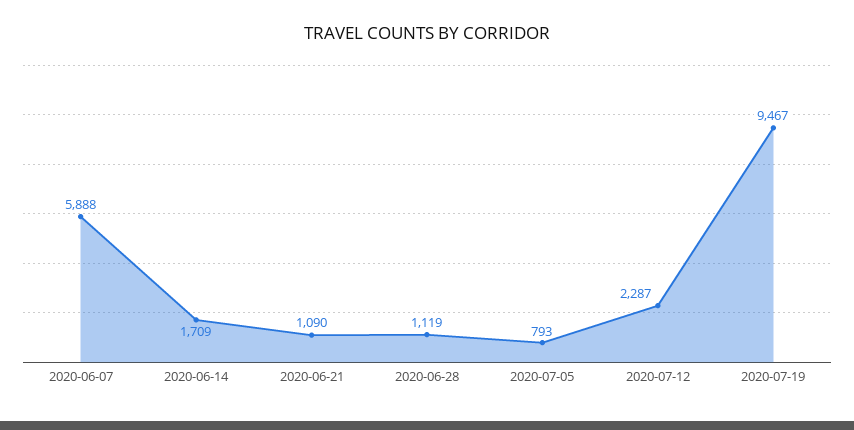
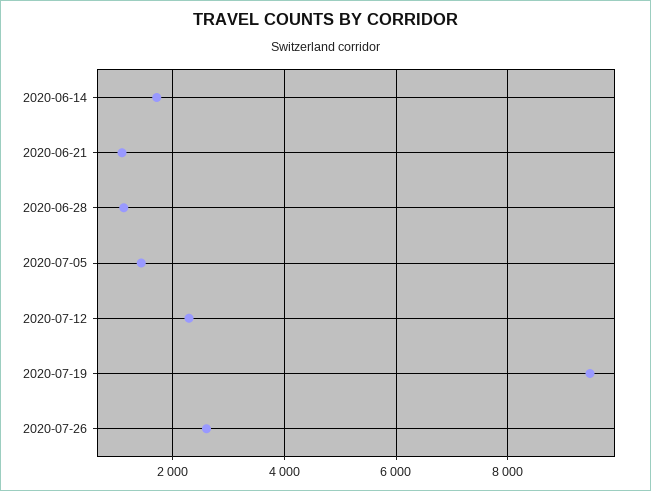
2020-06-07: 5888 -> none
2020-07-05: 793 -> 1400
2020-07-26: none -> 2600

